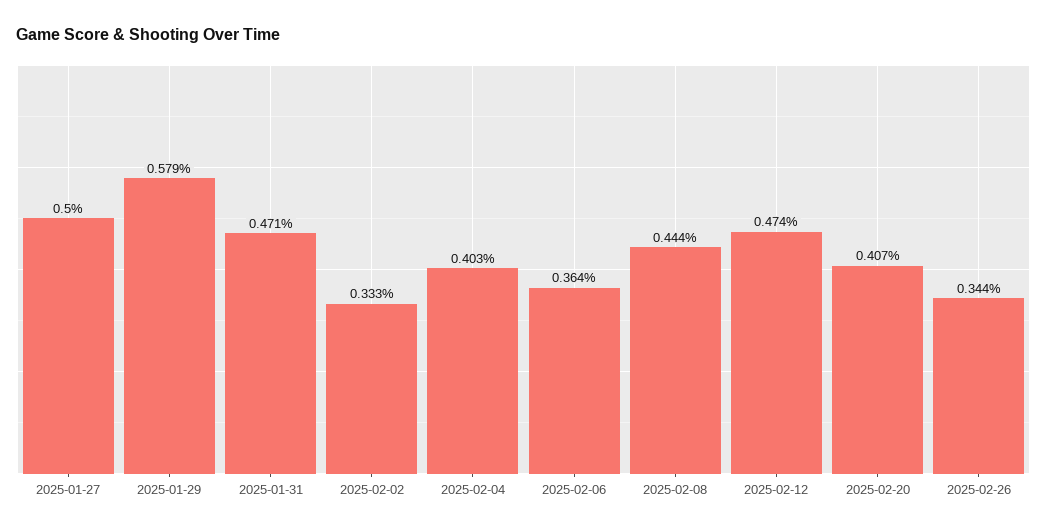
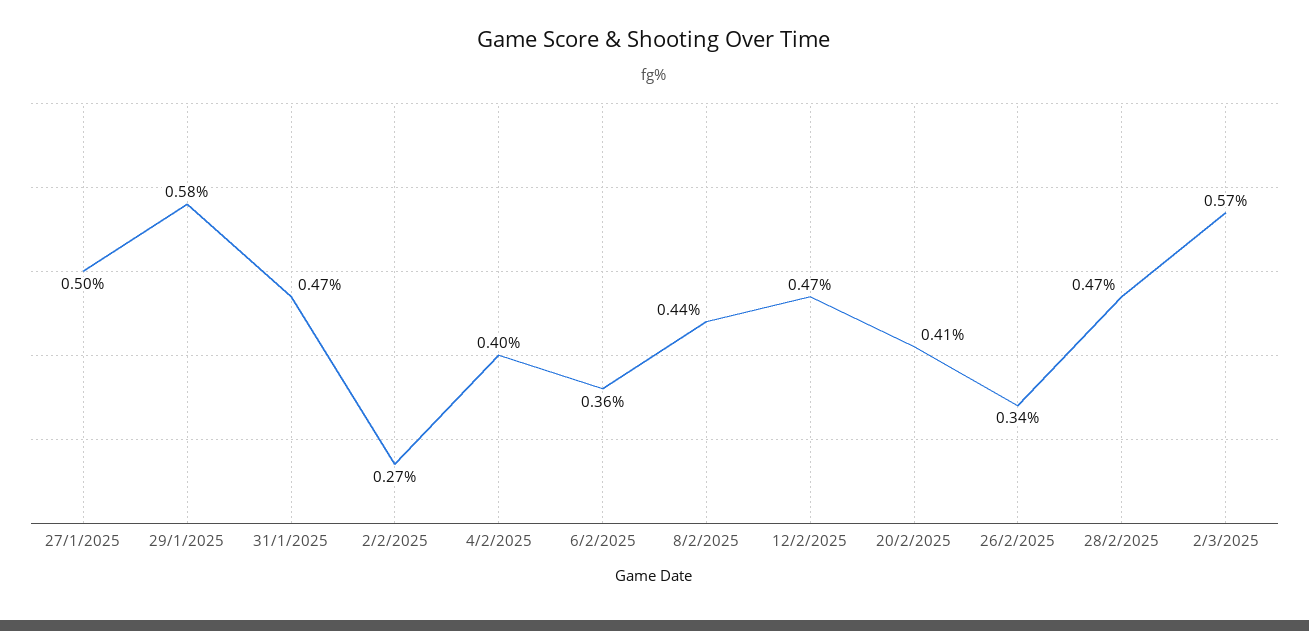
2025-02-02: 0.333 -> 0.27
28/2/2025: none -> 0.47
2/3/2025: none -> 0.57

